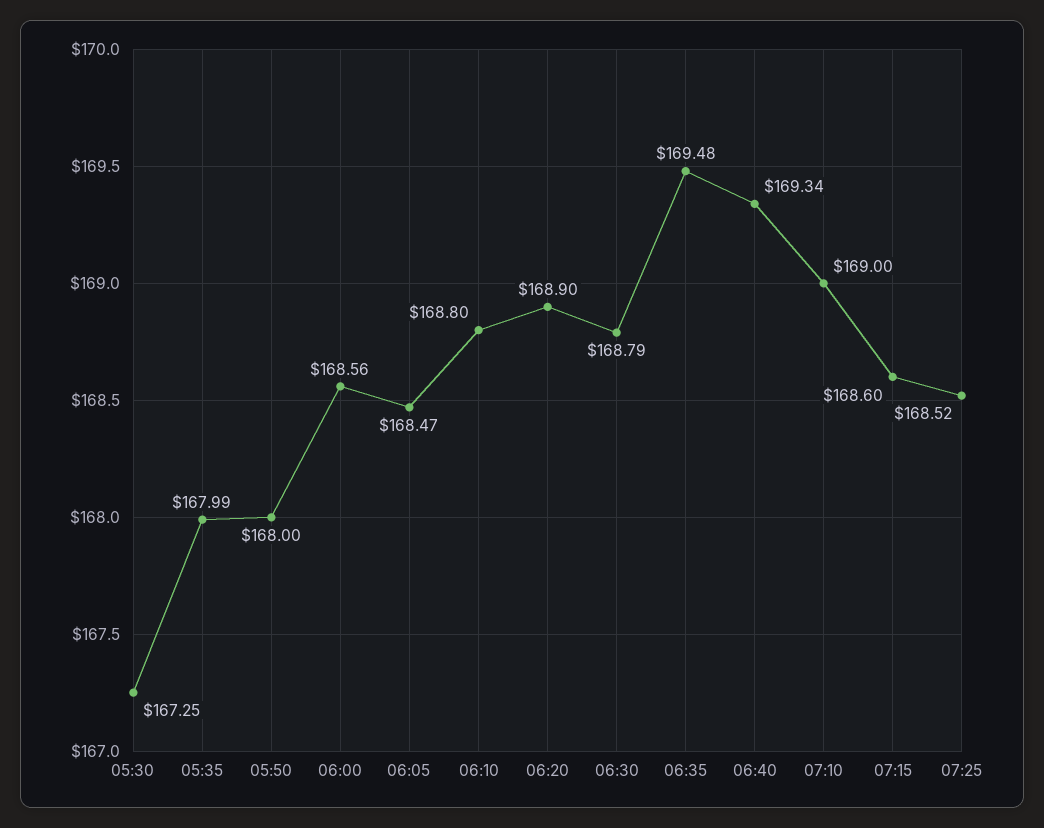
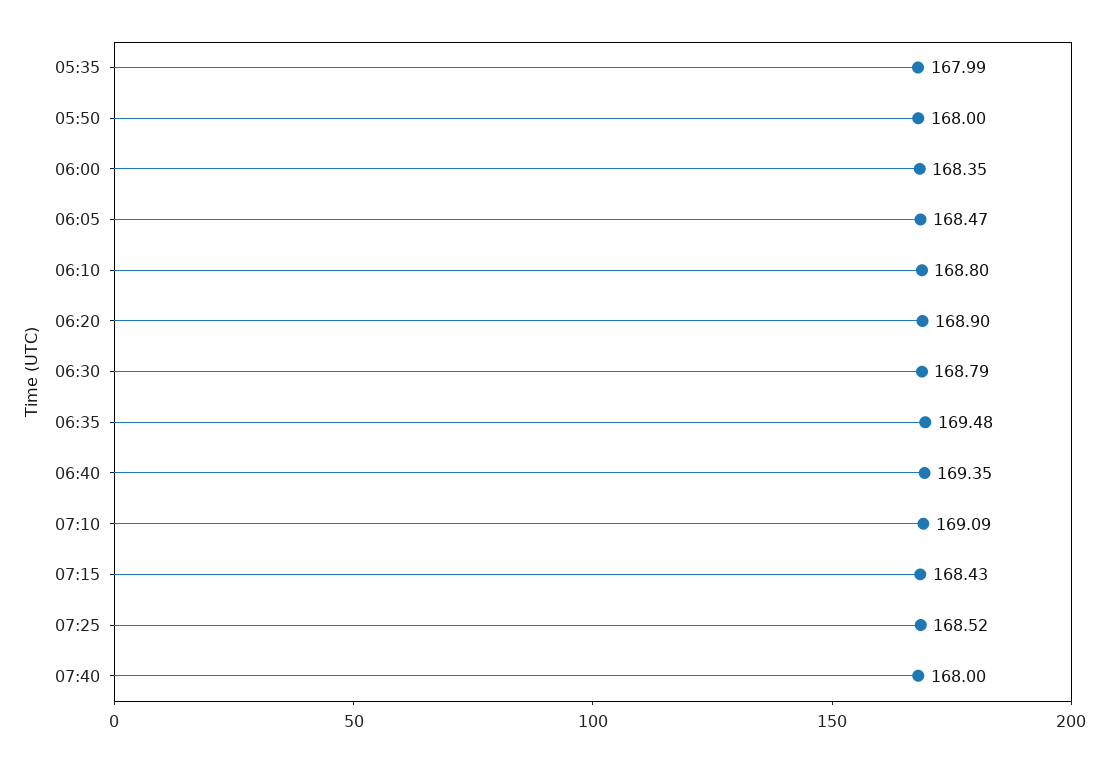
05:30: 167.25 -> none
06:00: 168.56 -> 168.35
06:40: 169.34 -> 169.35
07:10: 169 -> 169.09
07:15: 168.6 -> 168.43
07:40: none -> 168

